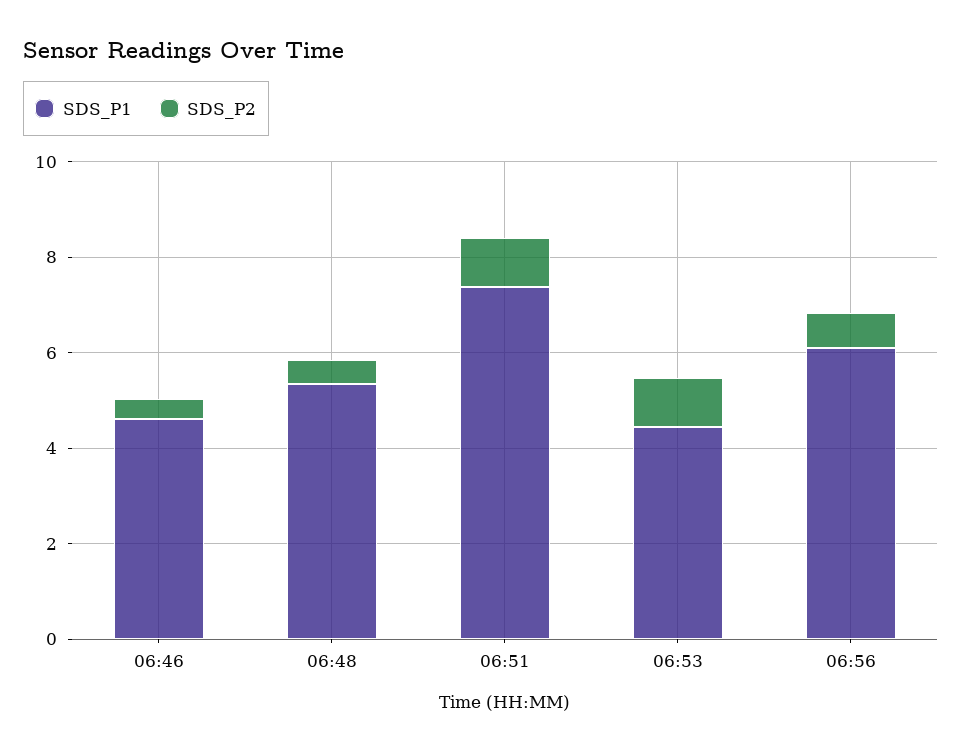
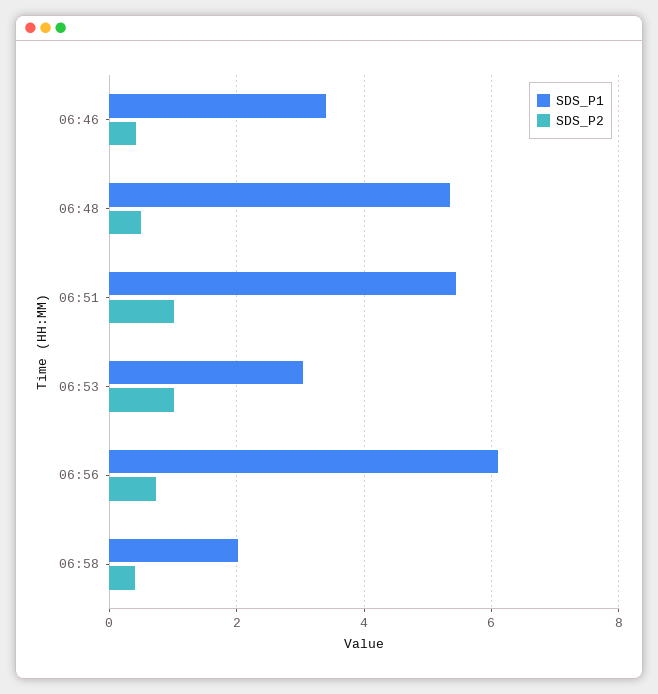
SDS_P1, 06:46: 4.5 -> 3.4
SDS_P1, 06:51: 7.5 -> 5.4
SDS_P1, 06:53: 4.5 -> 3
SDS_P1, 06:58: none -> 2
SDS_P2, 06:58: none -> 0.4

